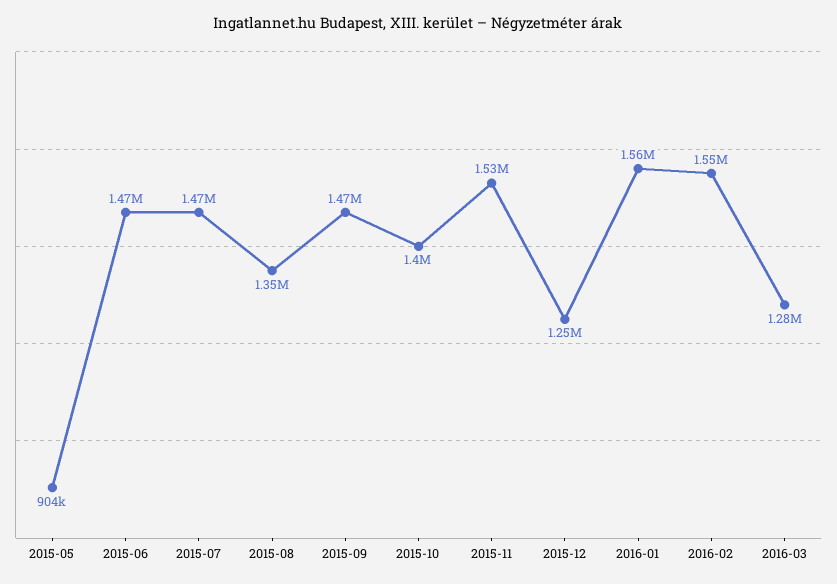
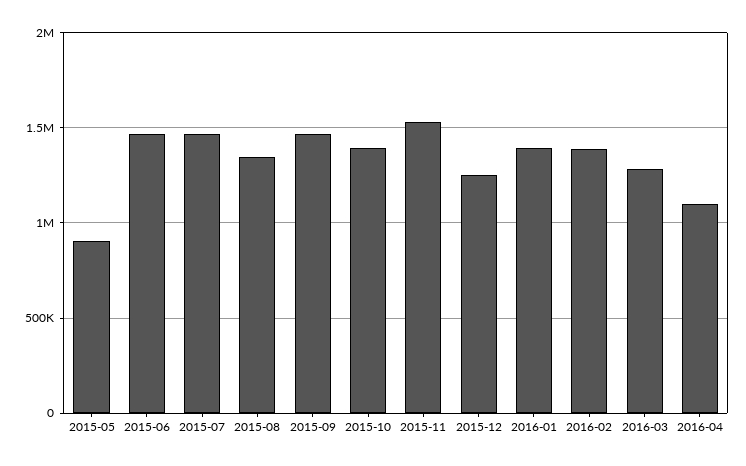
2016-01: 1560000 -> 1400000
2016-02: 1550000 -> 1400000
2016-04: none -> 1100000

